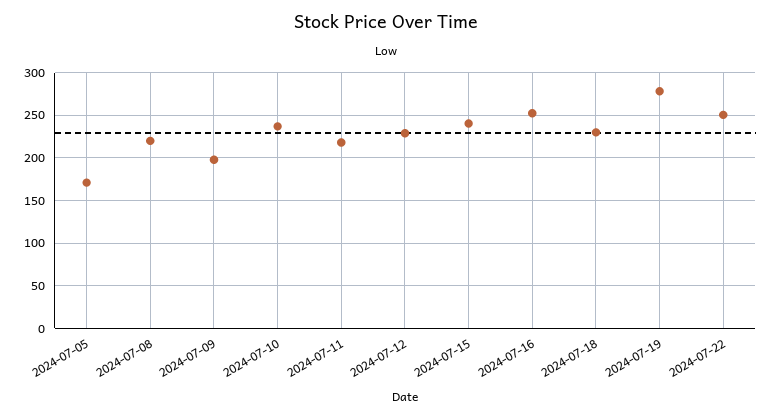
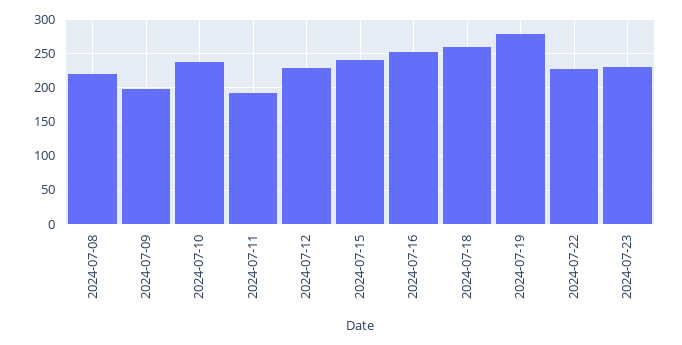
2024-07-05: 170 -> none
2024-07-11: 220 -> 190
2024-07-18: 230 -> 260
2024-07-22: 250 -> 230
2024-07-23: none -> 230

